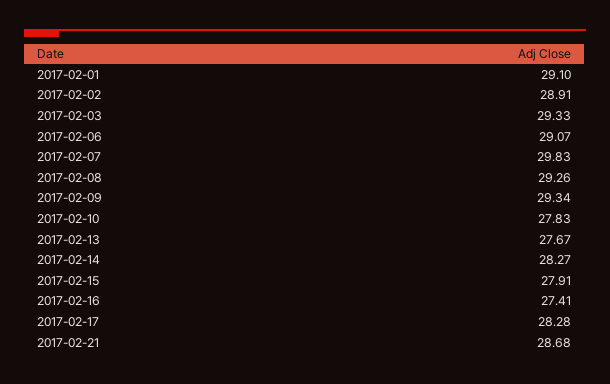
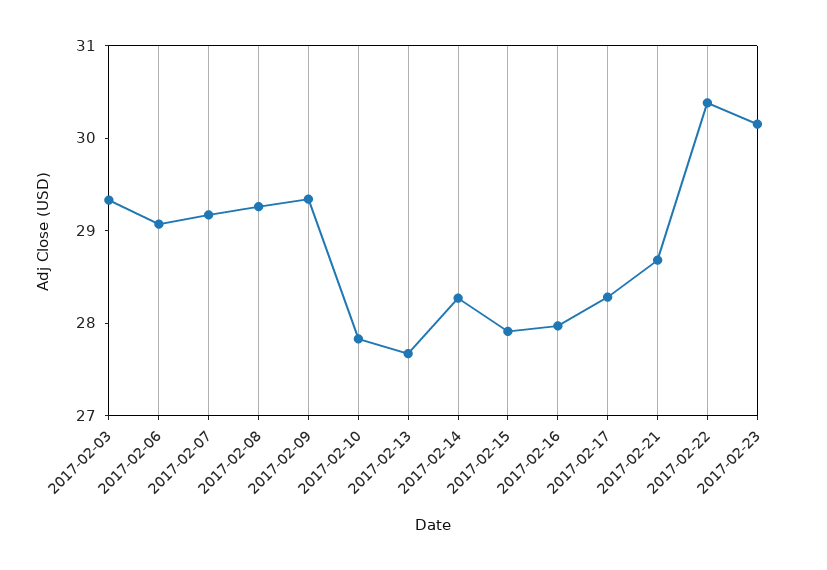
2017-02-01: 29.1 -> none
2017-02-02: 28.91 -> none
2017-02-07: 29.83 -> 29.2
2017-02-16: 27.41 -> 28
2017-02-22: none -> 30.4
2017-02-23: none -> 30.2

